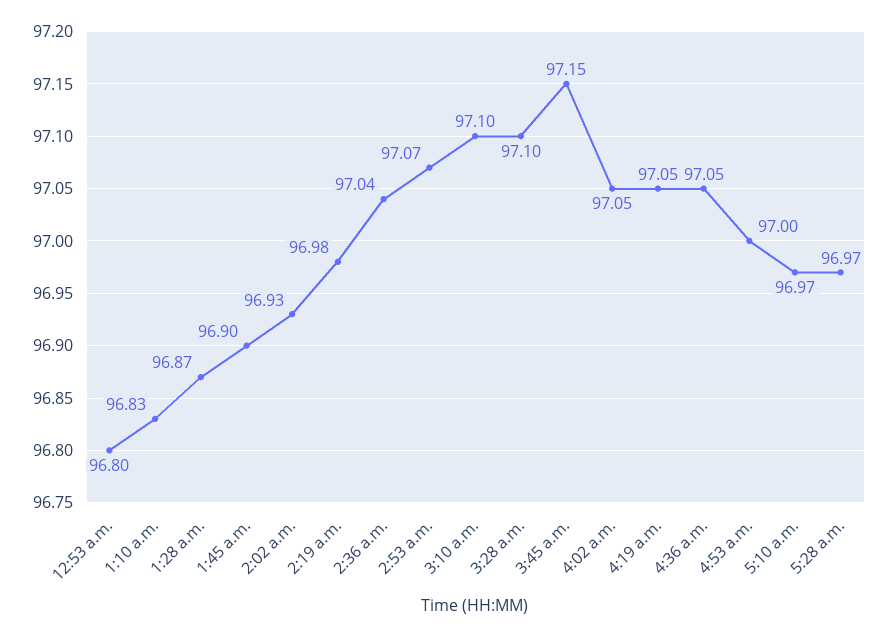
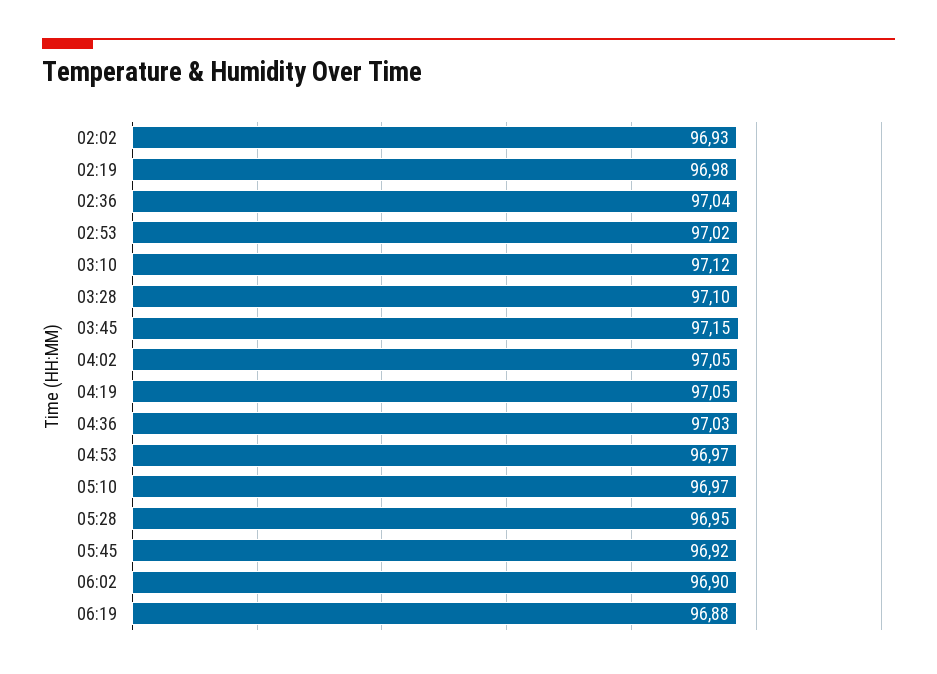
12:53 a.m.: 96.8 -> none
1:10 a.m.: 96.83 -> none
1:28 a.m.: 96.87 -> none
1:45 a.m.: 96.9 -> none
2:53 a.m.: 97.07 -> 97.02
3:10 a.m.: 97.1 -> 97.12
4:36 a.m.: 97.05 -> 97.03
4:53 a.m.: 97 -> 96.97
5:28 a.m.: 96.97 -> 96.95
05:45: none -> 96.92
06:02: none -> 96.9
06:19: none -> 96.88

